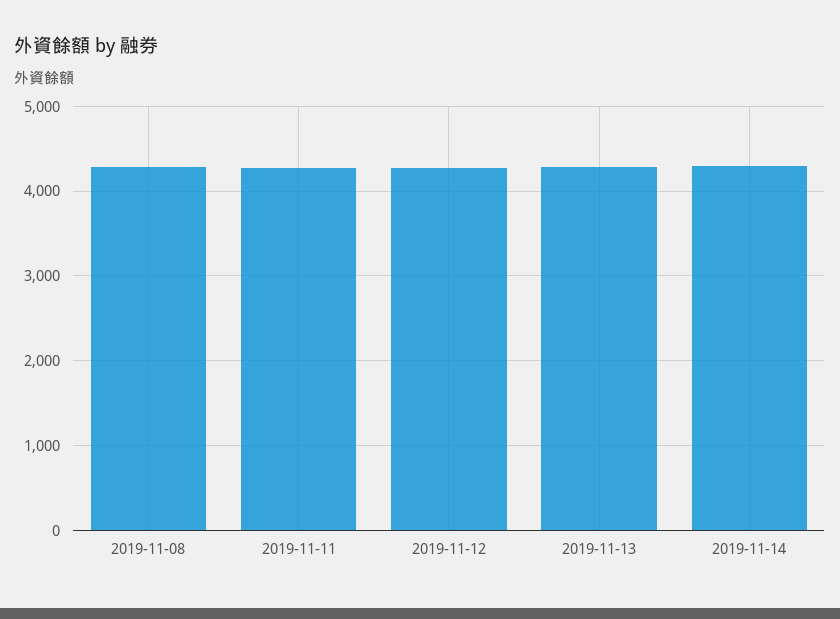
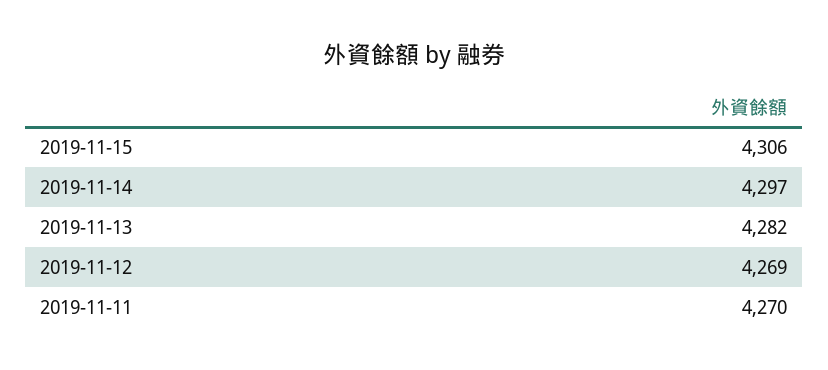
2019-11-08: 4300 -> none
2019-11-15: none -> 4306

